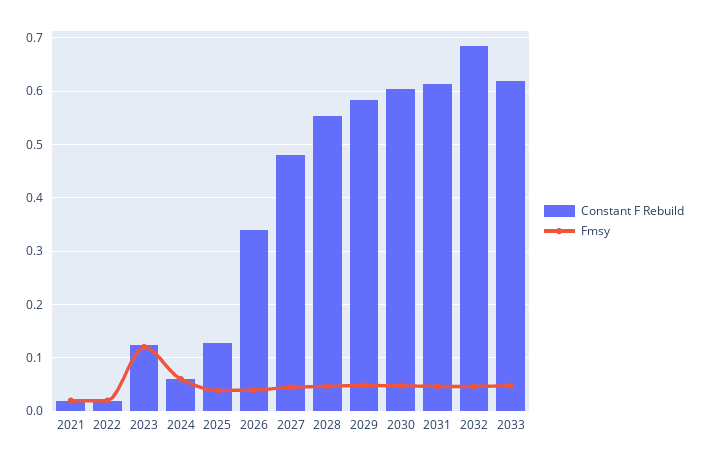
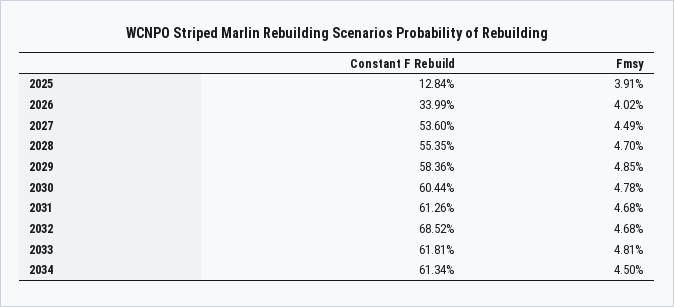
Constant F Rebuild, 2021: 0.02 -> none
Fmsy, 2021: 0.02 -> none
Constant F Rebuild, 2022: 0.02 -> none
Fmsy, 2022: 0.02 -> none
Constant F Rebuild, 2023: 0.12 -> none
Fmsy, 2023: 0.12 -> none
Constant F Rebuild, 2024: 0.06 -> none
Fmsy, 2024: 0.06 -> none
Constant F Rebuild, 2027: 0.48 -> 0.536
Constant F Rebuild, 2034: none -> 0.6134
Fmsy, 2034: none -> 0.045

